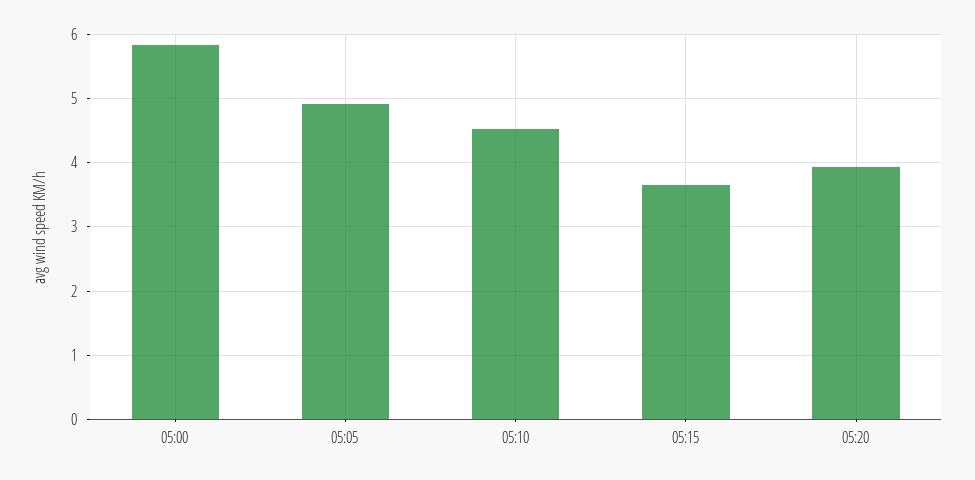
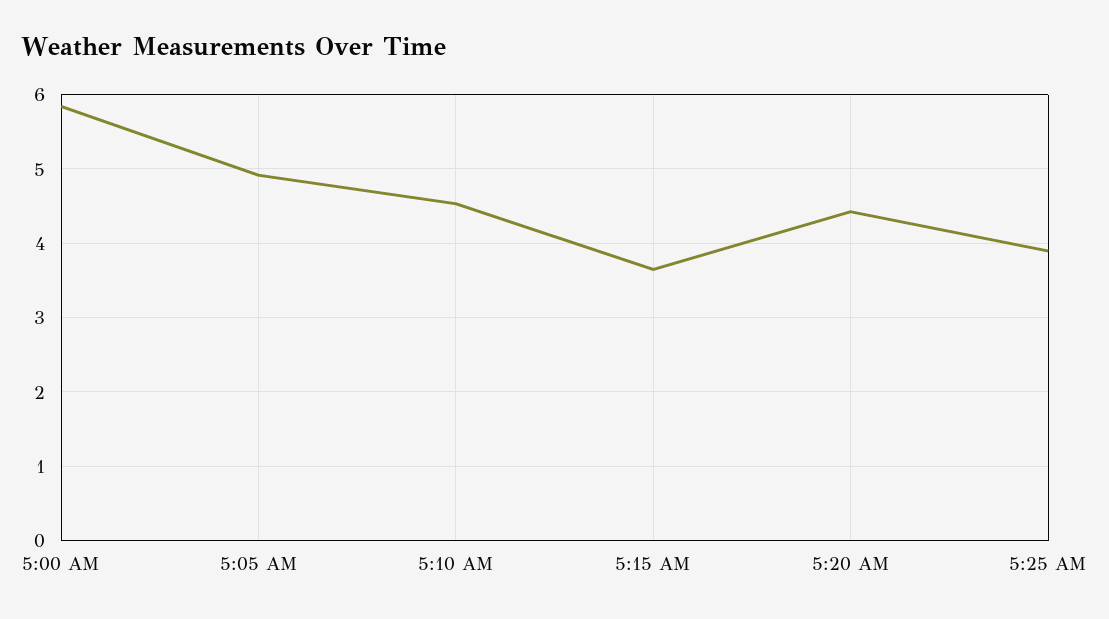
05:20: 3.9 -> 4.4
5:25 AM: none -> 3.9

